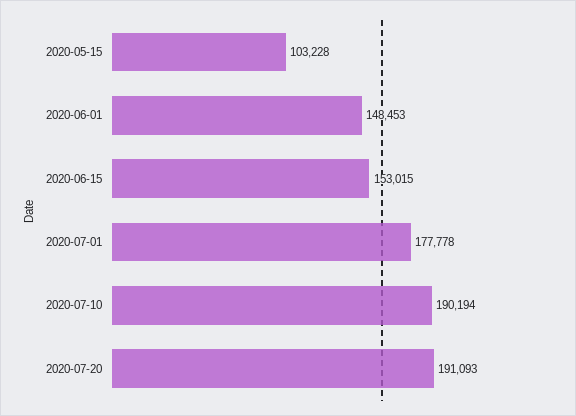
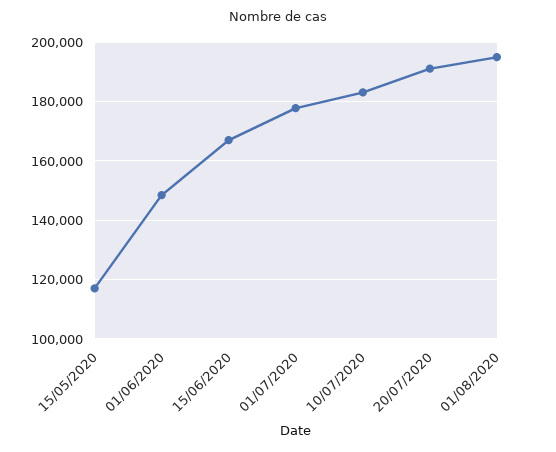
2020-05-15: 103228 -> 117500
2020-06-15: 153015 -> 167500
2020-07-10: 190194 -> 182500
01/08/2020: none -> 195000

